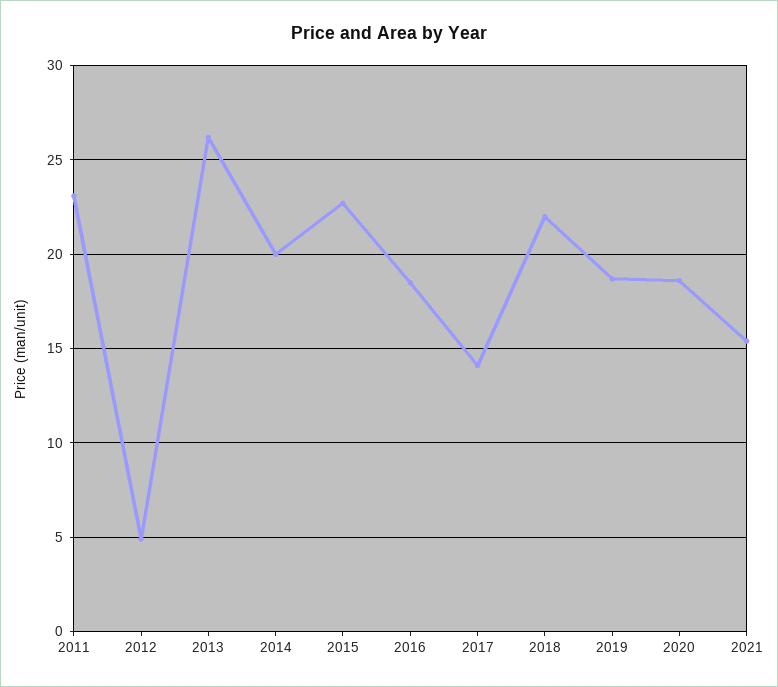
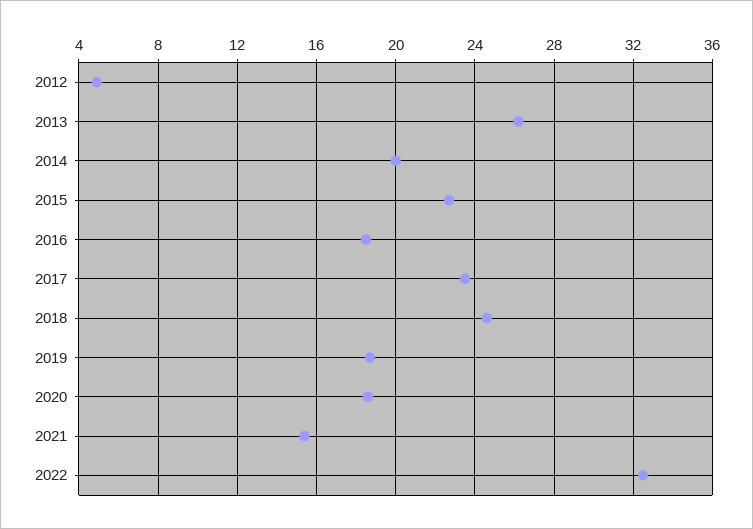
2011: 23 -> none
2017: 14 -> 23.5
2018: 22 -> 24.5
2022: none -> 32.5

